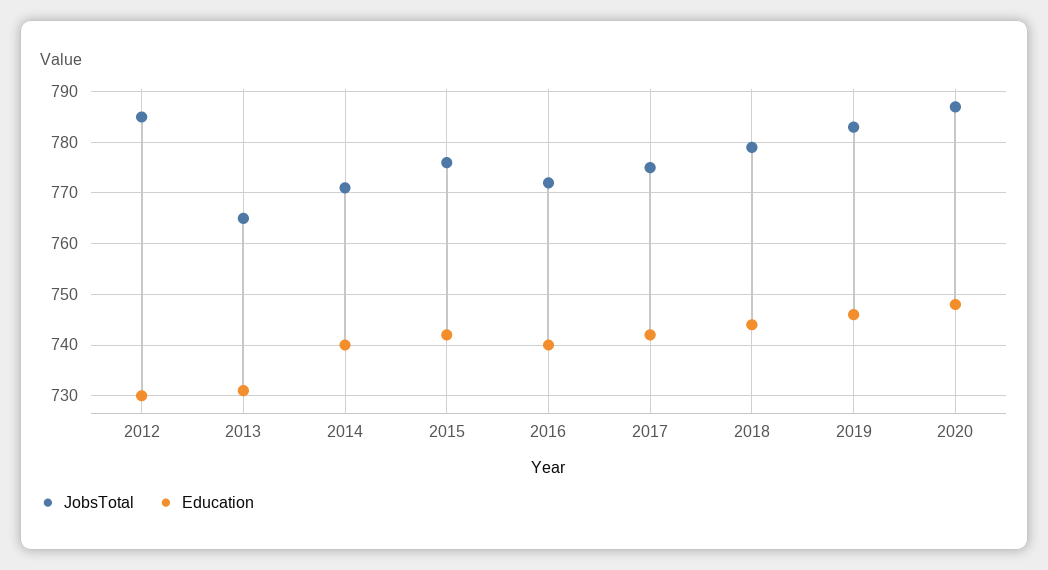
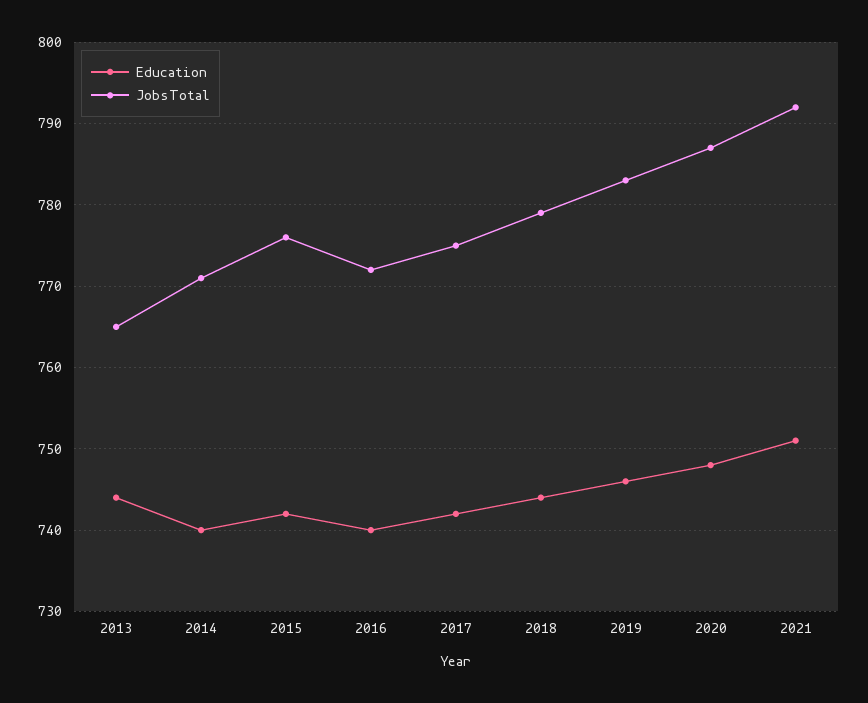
JobsTotal, 2012: 785 -> none
Education, 2012: 730 -> none
Education, 2013: 730 -> 744
Education, 2021: none -> 751
JobsTotal, 2021: none -> 792

